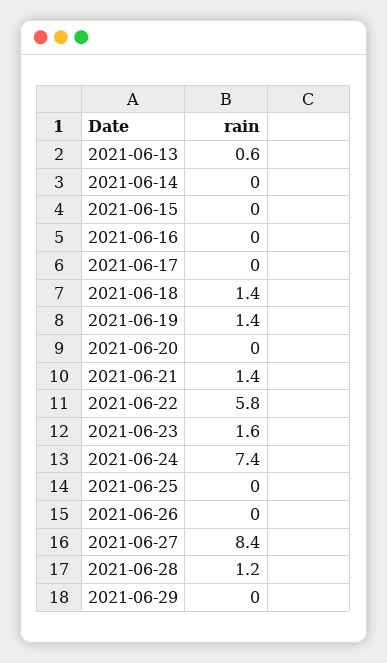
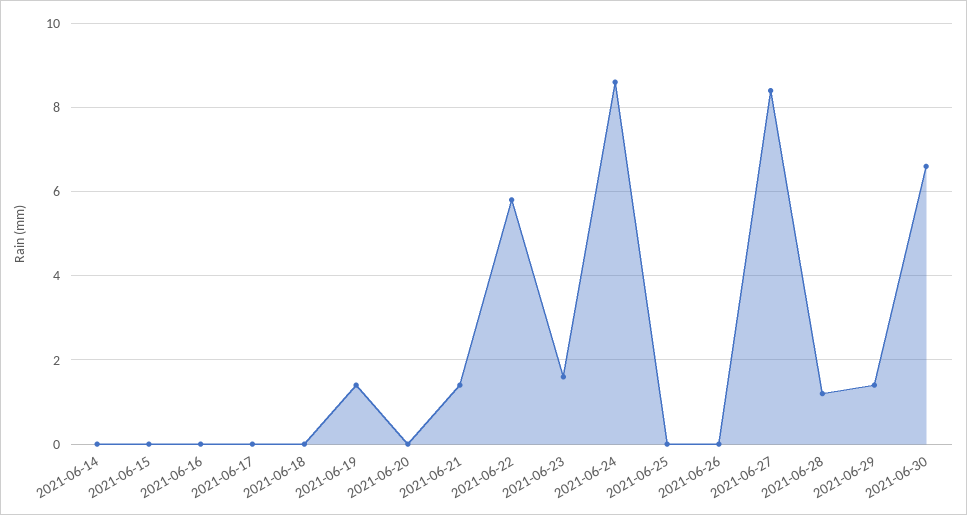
2021-06-13: 0.6 -> none
2021-06-18: 1.4 -> 0
2021-06-24: 7.4 -> 8.5
2021-06-29: 0 -> 1.5
2021-06-30: none -> 6.5

